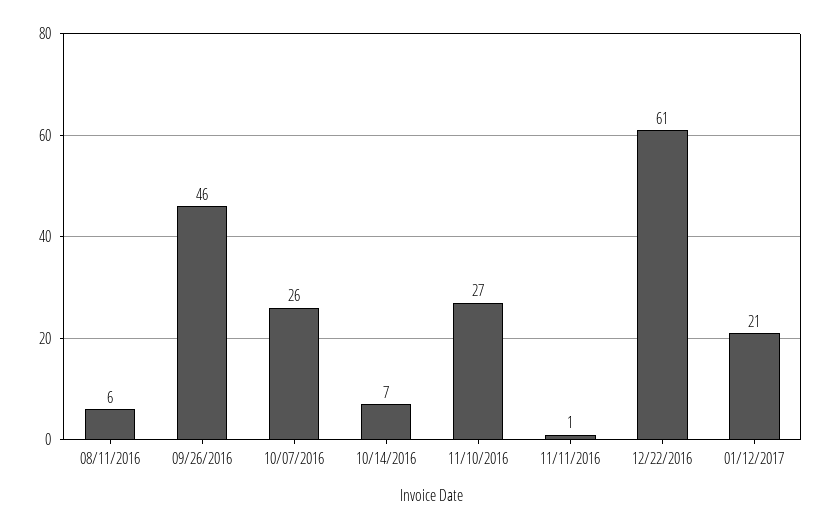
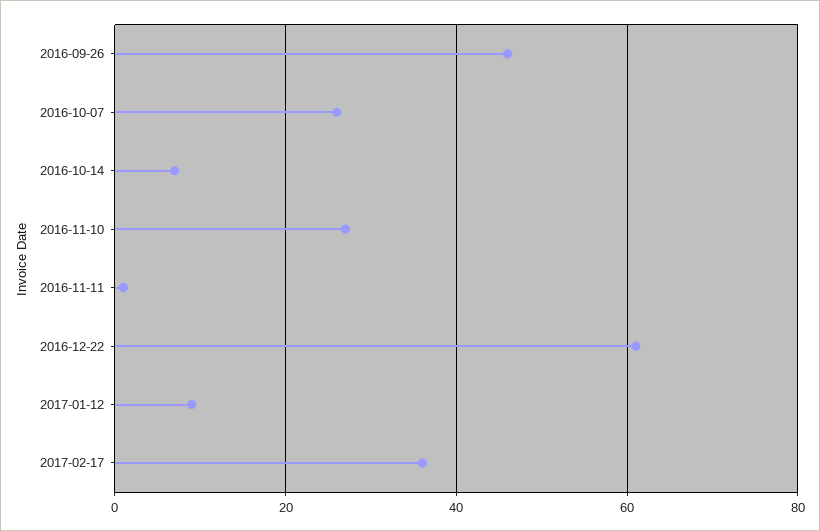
08/11/2016: 6 -> none
01/12/2017: 21 -> 10
2017-02-17: none -> 35

